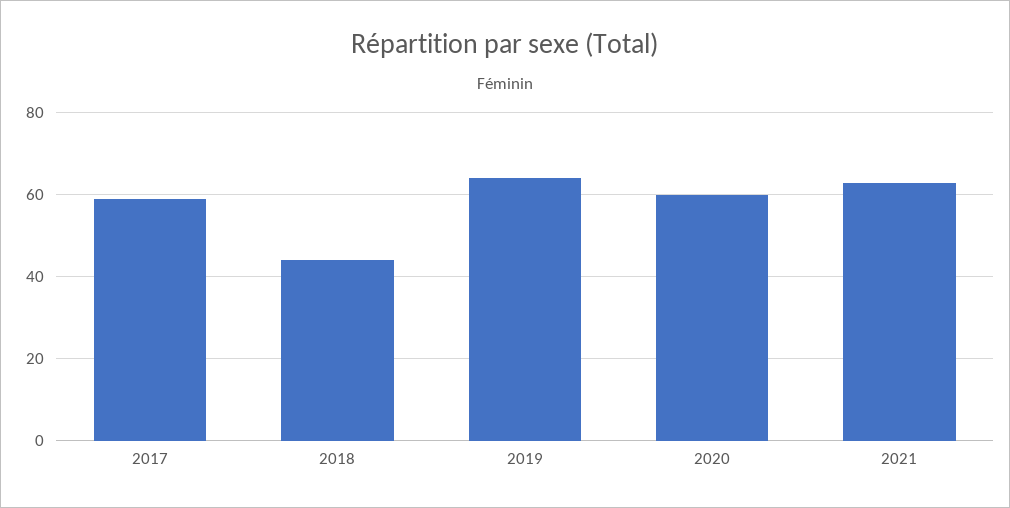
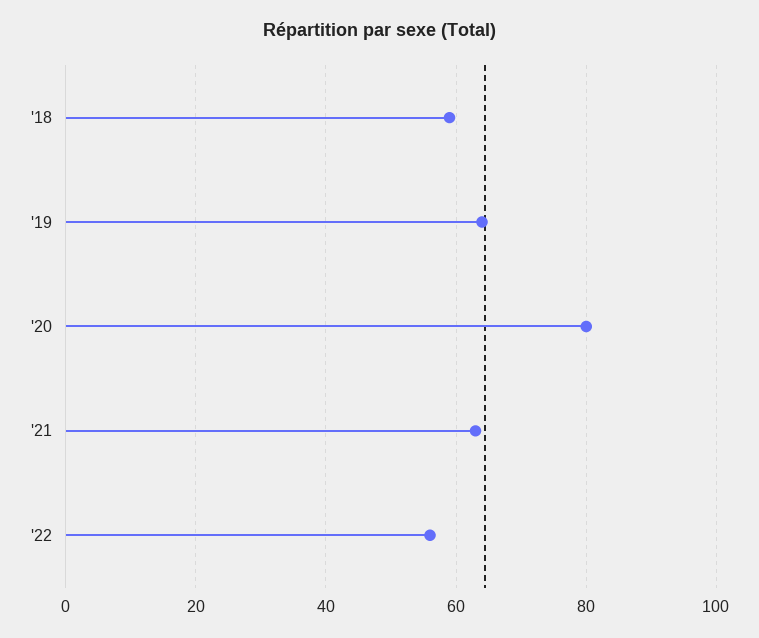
2017: 60 -> none
2018: 45 -> 60
2020: 60 -> 80
'22: none -> 55

